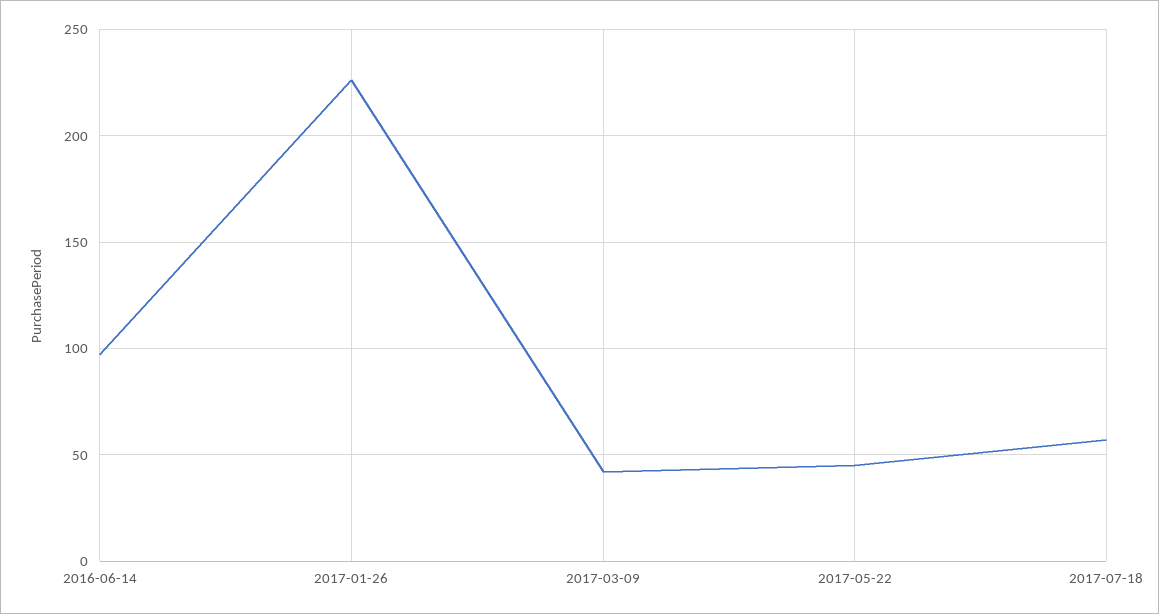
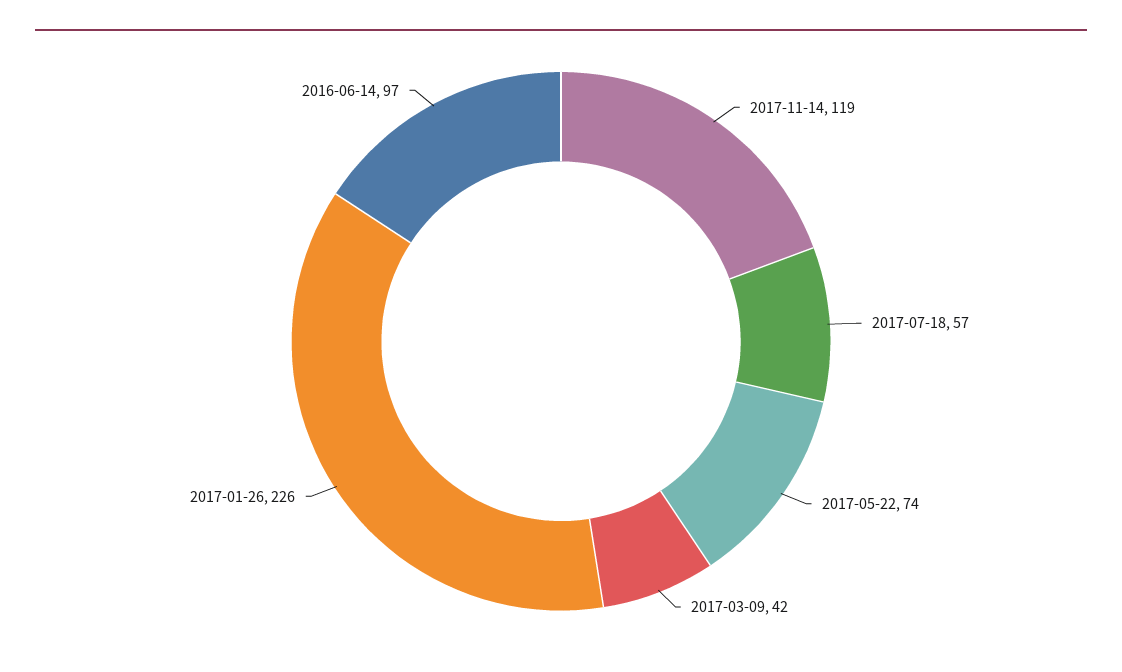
2017-05-22: 45 -> 74
2017-11-14: none -> 119

